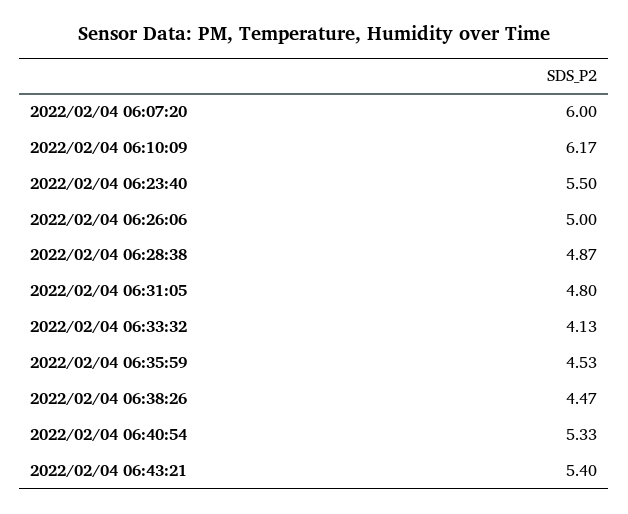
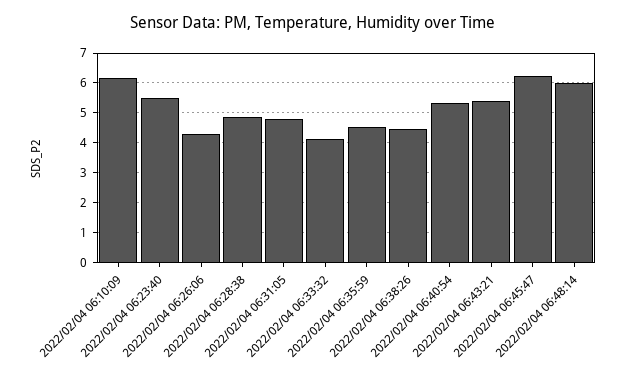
2022/02/04 06:07:20: 6 -> none
2022/02/04 06:26:06: 5 -> 4.25
2022/02/04 06:45:47: none -> 6.25
2022/02/04 06:48:14: none -> 6

